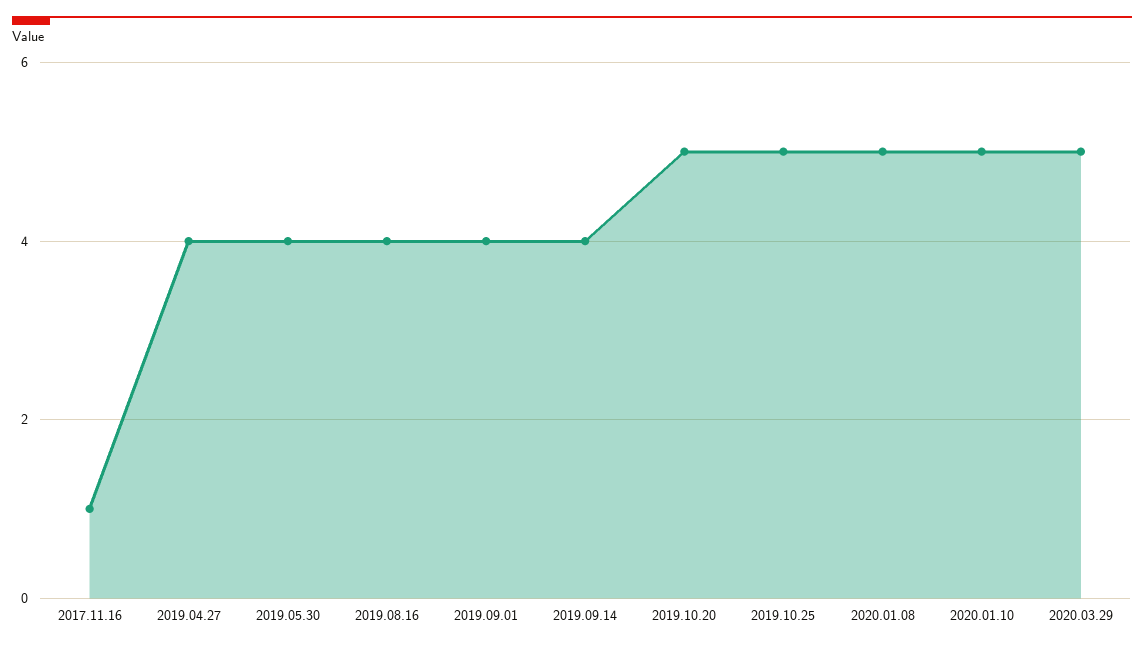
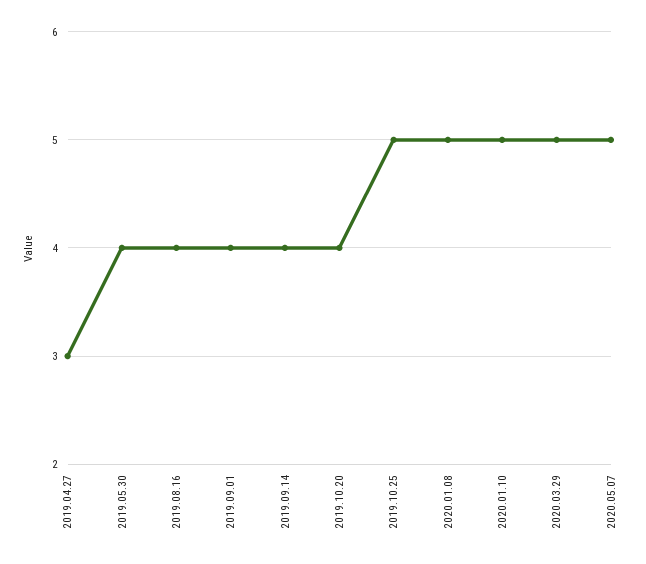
2017.11.16: 1 -> none
2019.04.27: 4 -> 3
2019.10.20: 5 -> 4
2020.05.07: none -> 5

